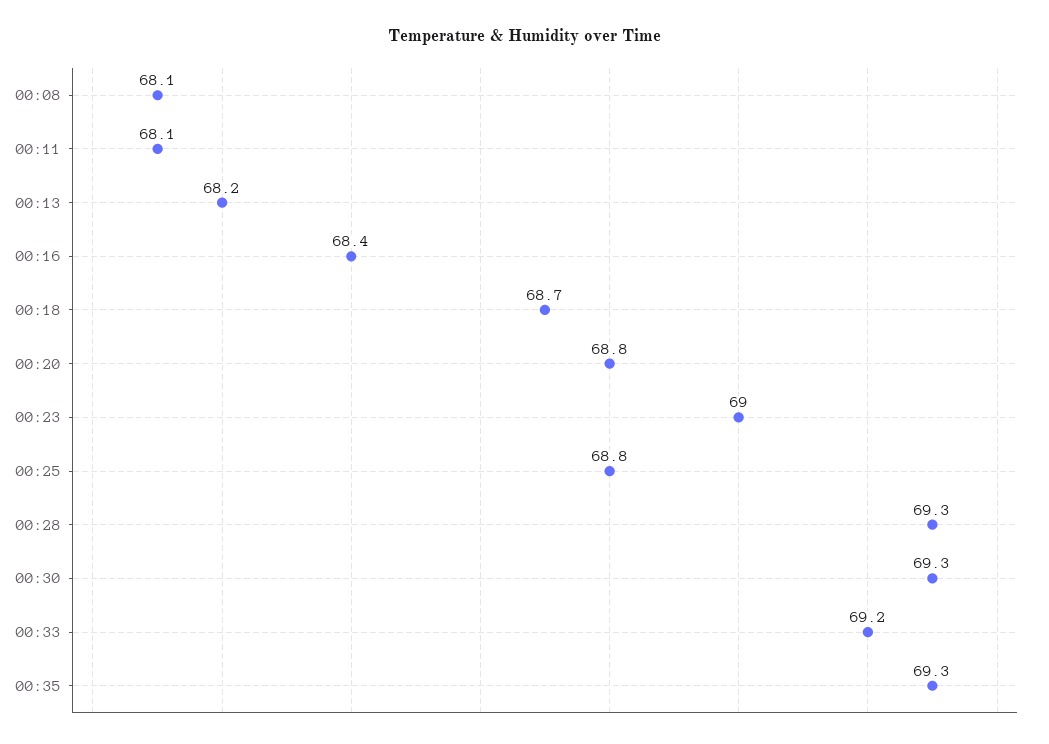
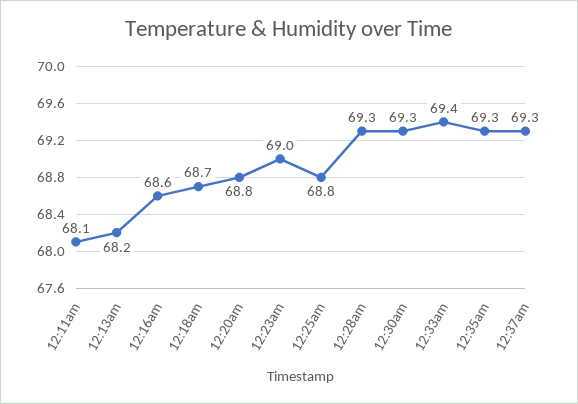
00:08: 68.1 -> none
00:16: 68.4 -> 68.6
00:33: 69.2 -> 69.4
12:37am: none -> 69.3

